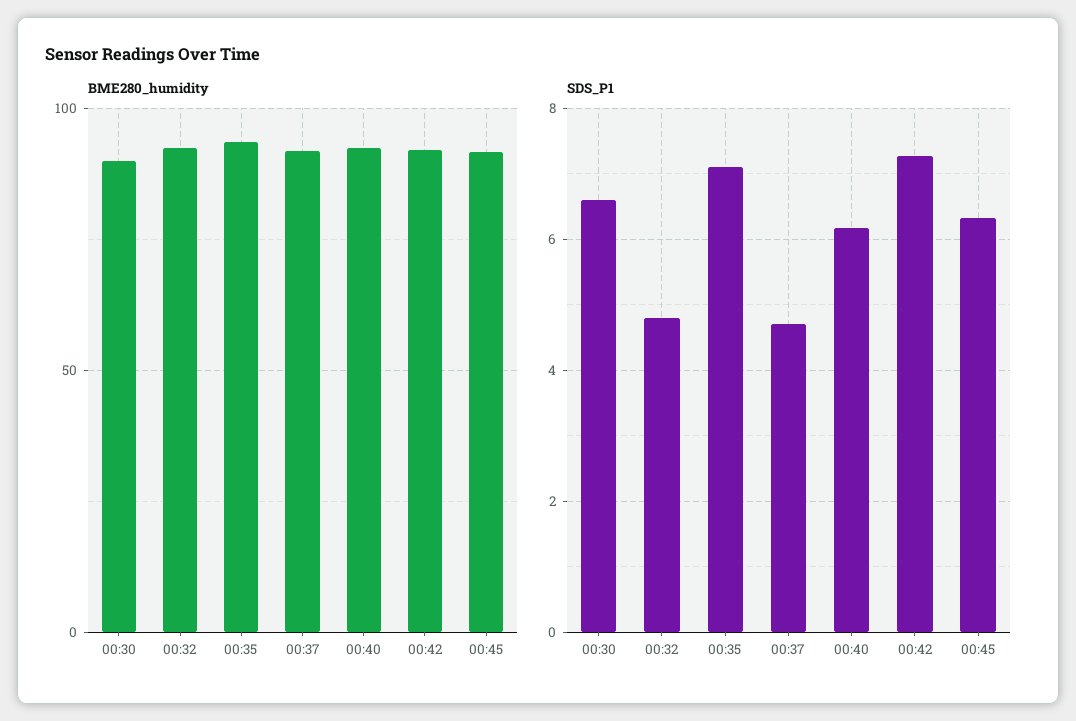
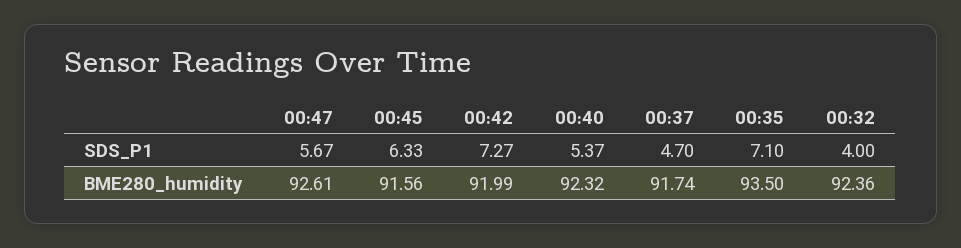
BME280_humidity, 00:30: 90 -> none
SDS_P1, 00:30: 6.6 -> none
SDS_P1, 00:32: 4.8 -> 4
SDS_P1, 00:40: 6.2 -> 5.37
SDS_P1, 00:47: none -> 5.67
BME280_humidity, 00:47: none -> 92.61

